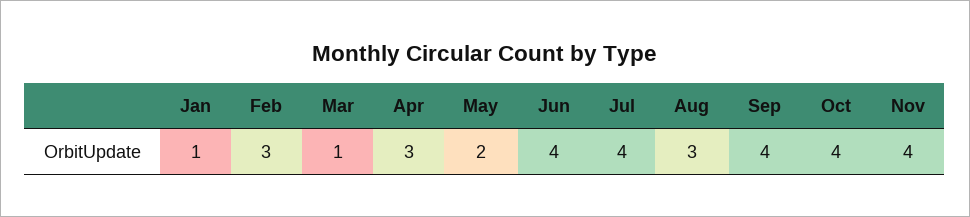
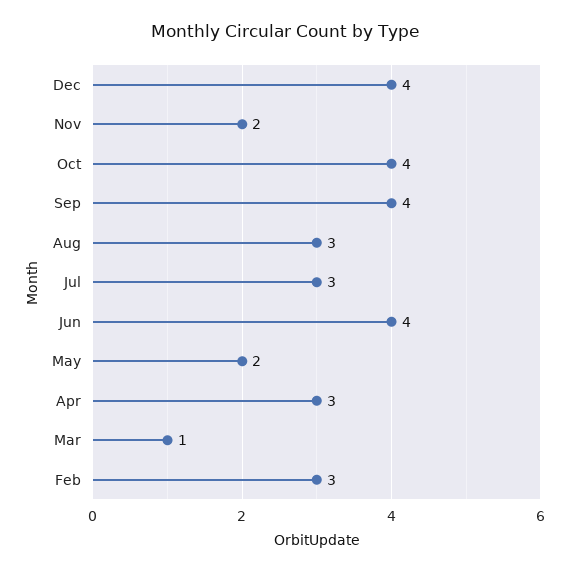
Jan: 1 -> none
Jul: 4 -> 3
Nov: 4 -> 2
Dec: none -> 4

